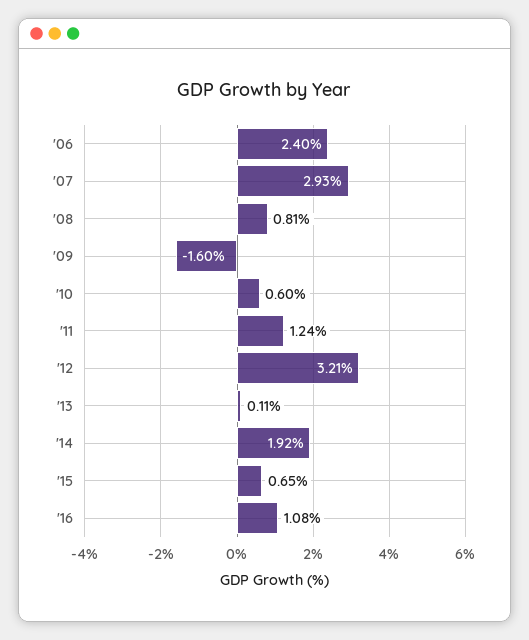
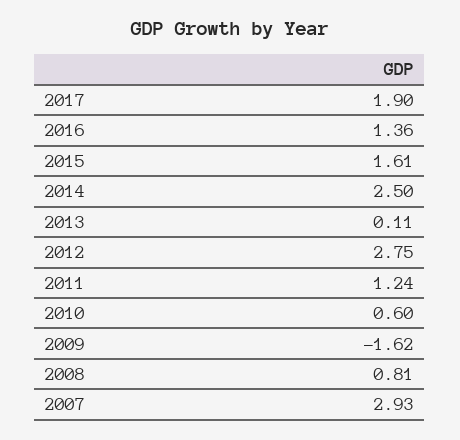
'06: 2.4 -> none
'09: -1.6 -> -1.62
'12: 3.21 -> 2.75
'14: 1.92 -> 2.5
'15: 0.65 -> 1.61
'16: 1.08 -> 1.36
2017: none -> 1.9

